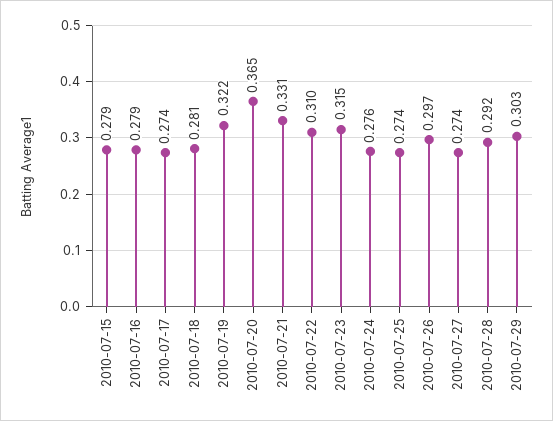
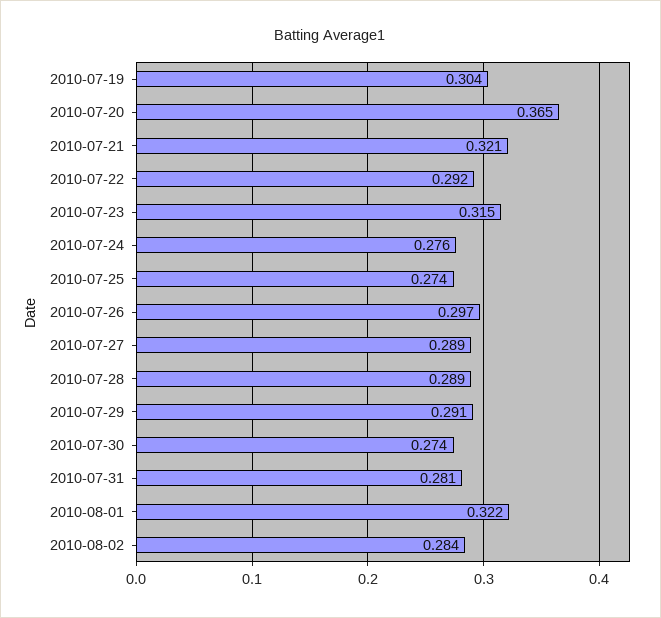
2010-07-15: 0.279 -> none
2010-07-16: 0.279 -> none
2010-07-17: 0.274 -> none
2010-07-18: 0.281 -> none
2010-07-19: 0.322 -> 0.304
2010-07-21: 0.331 -> 0.321
2010-07-22: 0.31 -> 0.292
2010-07-27: 0.274 -> 0.289
2010-07-28: 0.292 -> 0.289
2010-07-29: 0.303 -> 0.291
2010-07-30: none -> 0.274
2010-07-31: none -> 0.281
2010-08-01: none -> 0.322
2010-08-02: none -> 0.284

